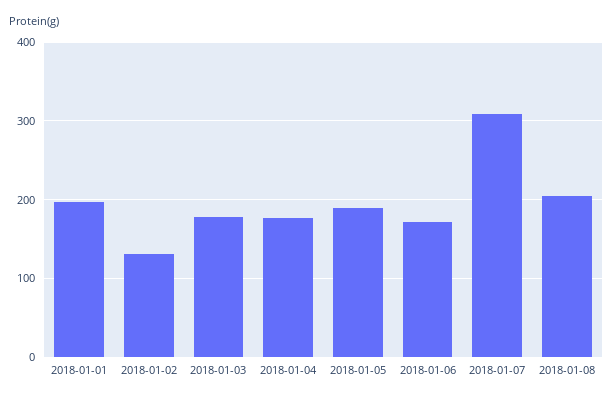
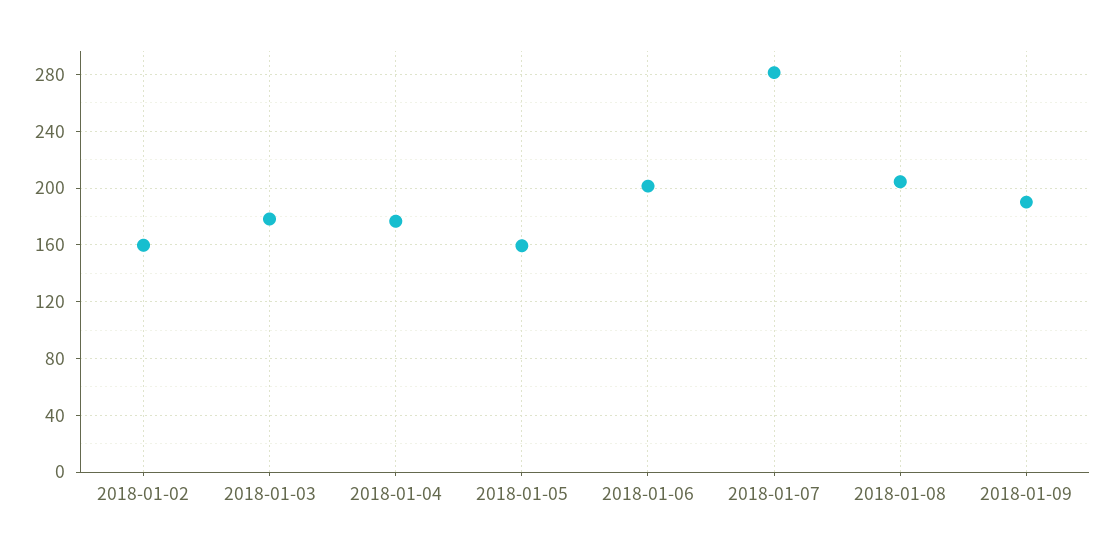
2018-01-01: 200 -> none
2018-01-02: 130 -> 160
2018-01-05: 190 -> 160
2018-01-06: 170 -> 200
2018-01-07: 310 -> 280
2018-01-09: none -> 190

